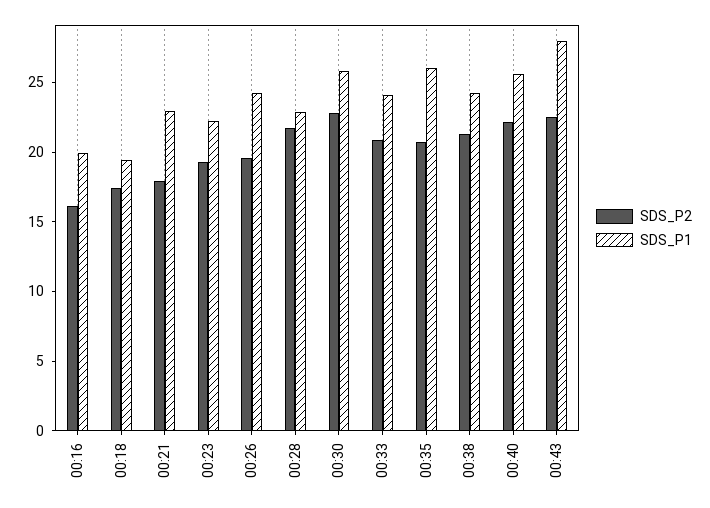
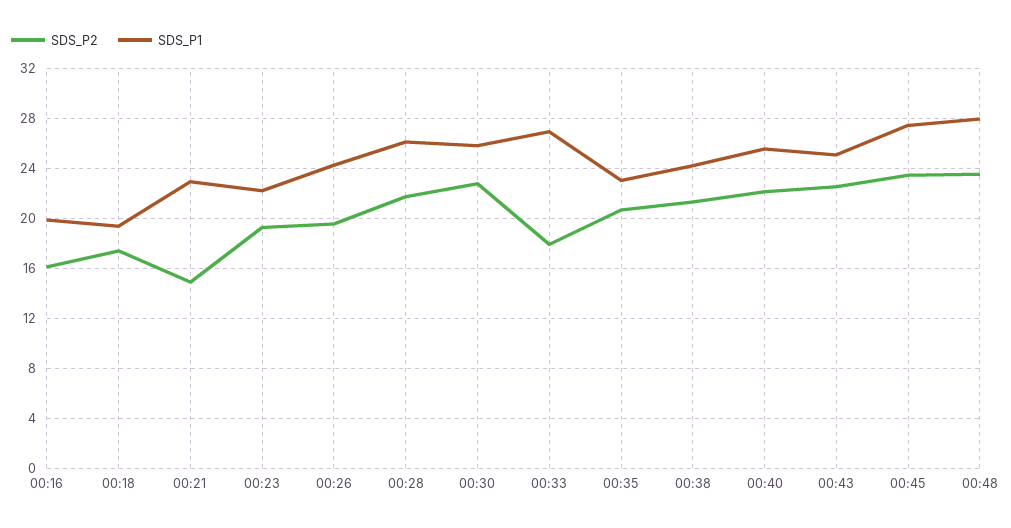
SDS_P2, 00:21: 18 -> 15
SDS_P1, 00:28: 23 -> 26
SDS_P2, 00:33: 21 -> 18
SDS_P1, 00:33: 24 -> 27
SDS_P1, 00:35: 26 -> 23
SDS_P1, 00:43: 28 -> 25
SDS_P2, 00:45: none -> 23.5
SDS_P1, 00:45: none -> 27.5
SDS_P2, 00:48: none -> 23.5
SDS_P1, 00:48: none -> 28

